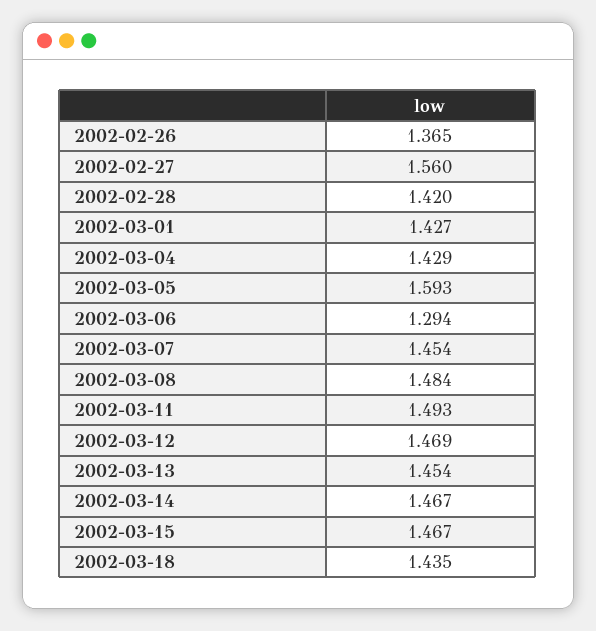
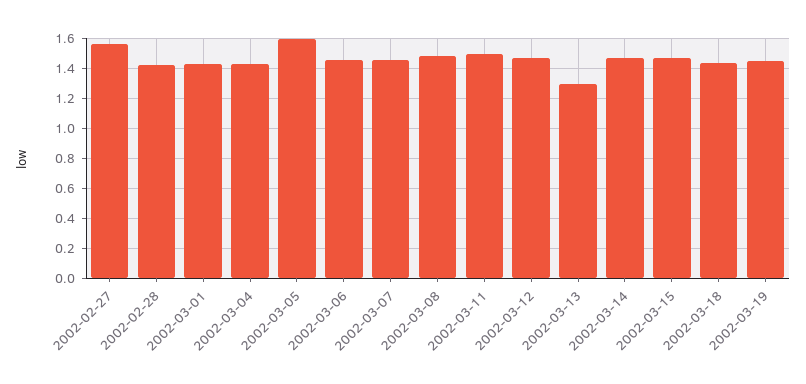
2002-02-26: 1.365 -> none
2002-03-06: 1.294 -> 1.45
2002-03-13: 1.454 -> 1.3
2002-03-19: none -> 1.45

